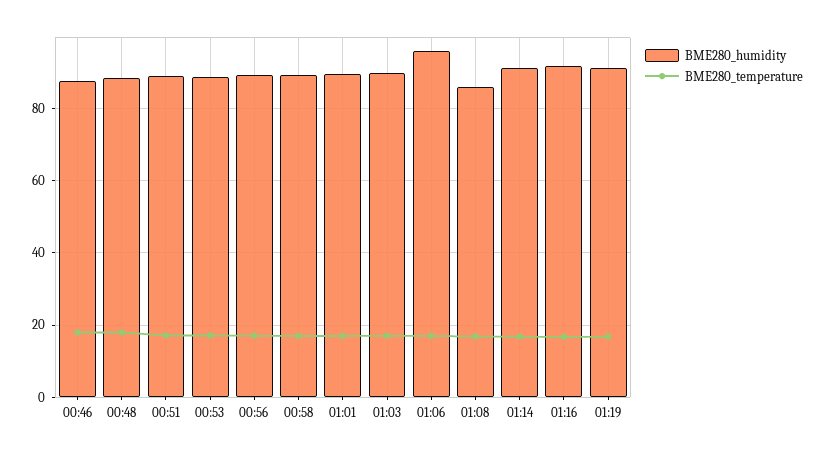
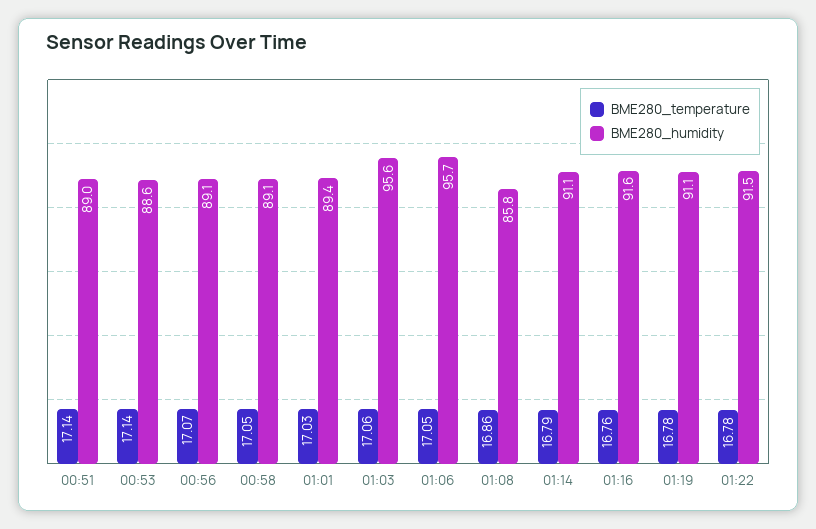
BME280_humidity, 00:46: 88 -> none
BME280_temperature, 00:46: 18 -> none
BME280_humidity, 00:48: 88 -> none
BME280_temperature, 00:48: 18 -> none
BME280_humidity, 01:03: 90 -> 95.6
BME280_temperature, 01:22: none -> 16.78
BME280_humidity, 01:22: none -> 91.5

